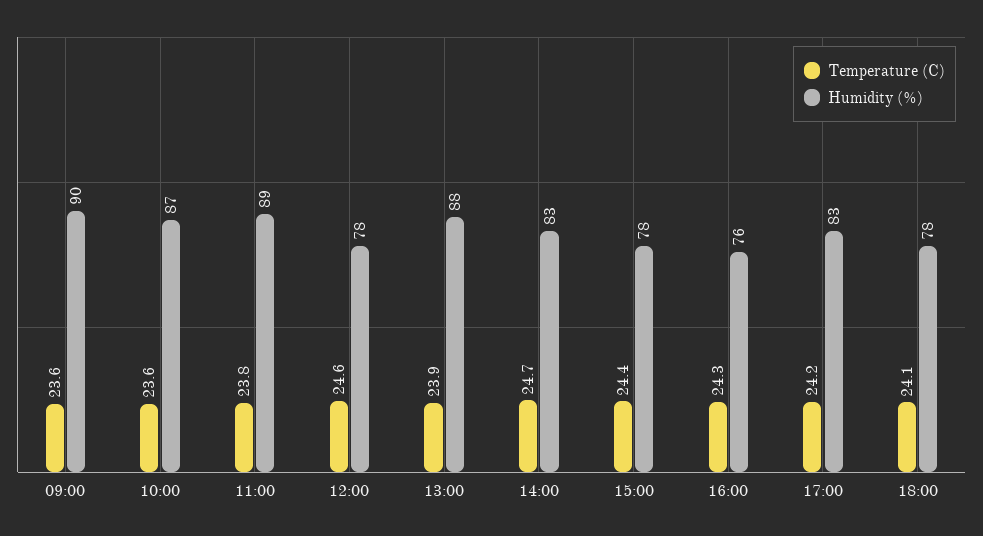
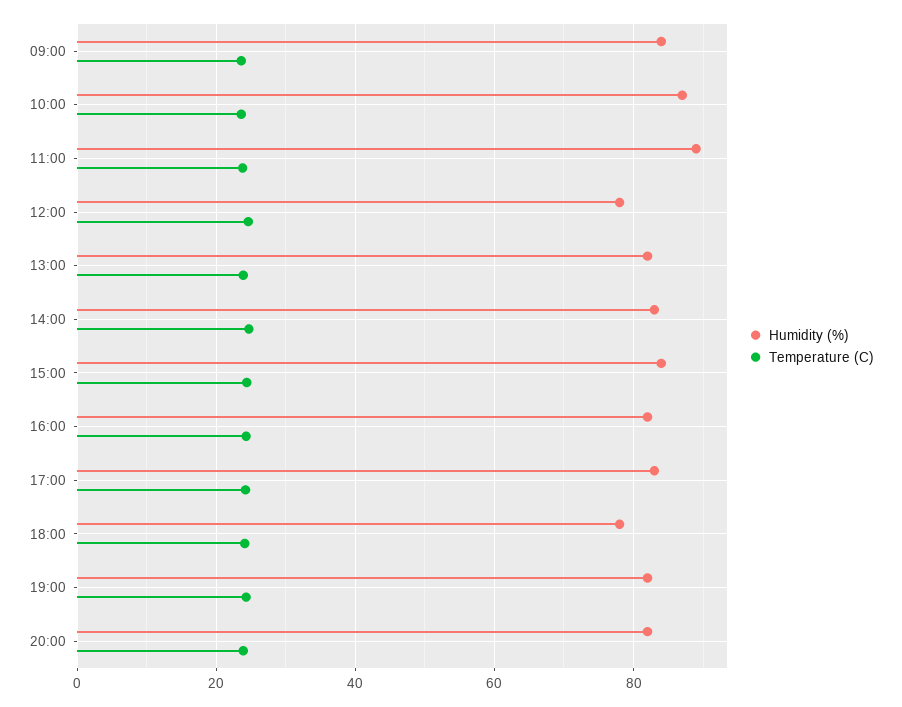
Humidity (%), 09:00: 90 -> 84
Humidity (%), 13:00: 88 -> 82
Humidity (%), 15:00: 78 -> 84
Humidity (%), 16:00: 76 -> 82
Humidity (%), 19:00: none -> 82
Temperature (C), 19:00: none -> 24
Humidity (%), 20:00: none -> 82
Temperature (C), 20:00: none -> 24

